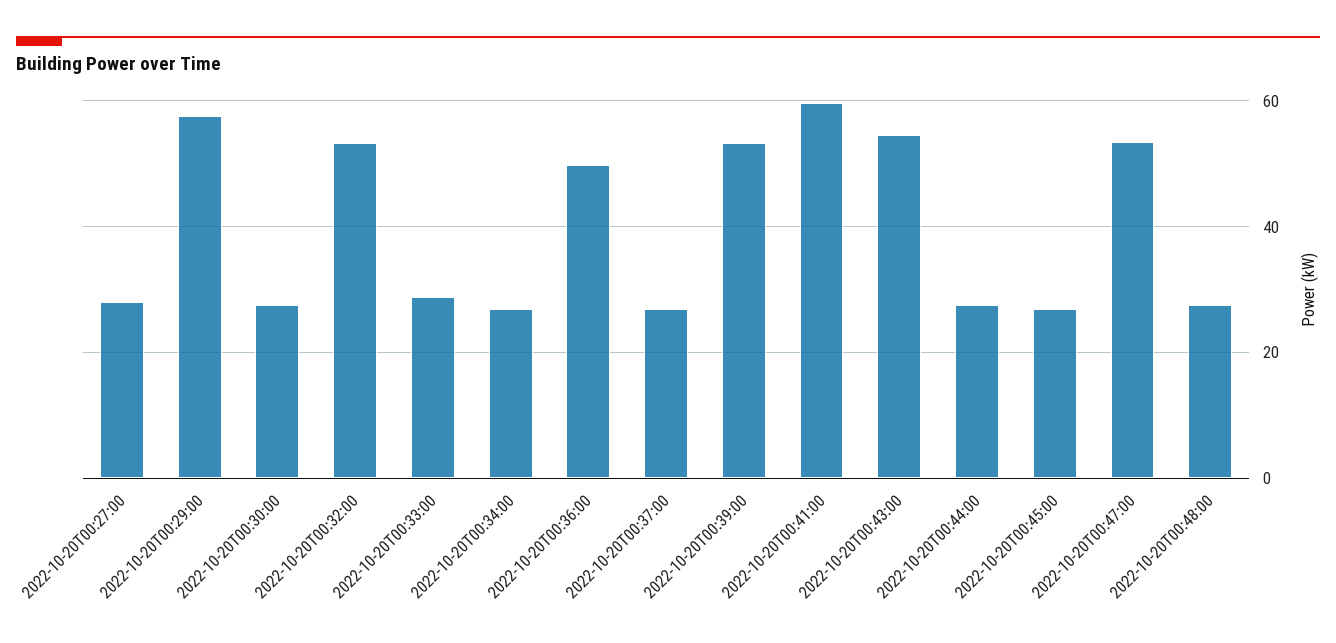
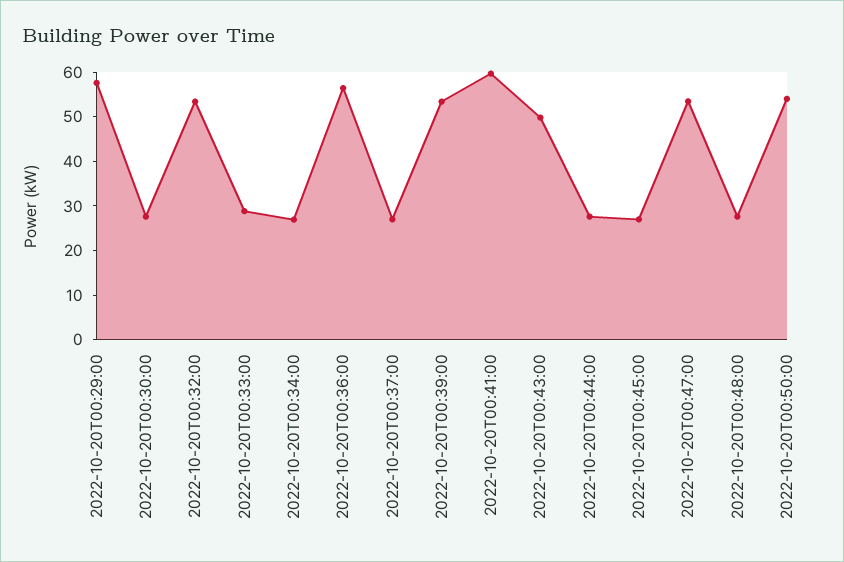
2022-10-20T00:27:00: 28 -> none
2022-10-20T00:36:00: 50 -> 56
2022-10-20T00:43:00: 54 -> 50
2022-10-20T00:50:00: none -> 54

